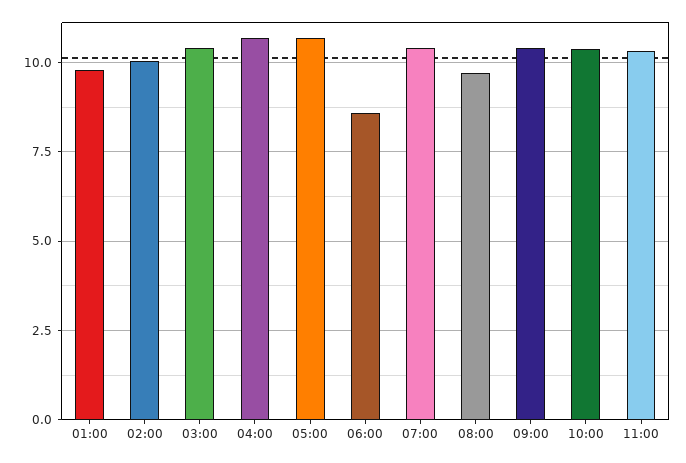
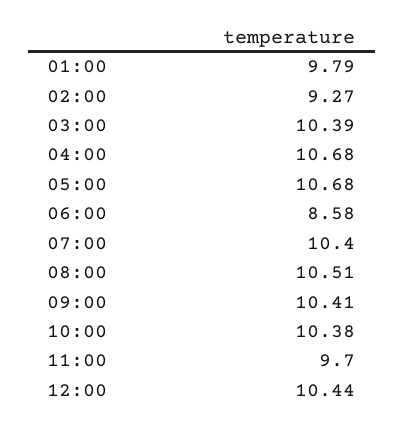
02:00: 10 -> 9.27
08:00: 9.75 -> 10.51
11:00: 10.25 -> 9.7
12:00: none -> 10.44

